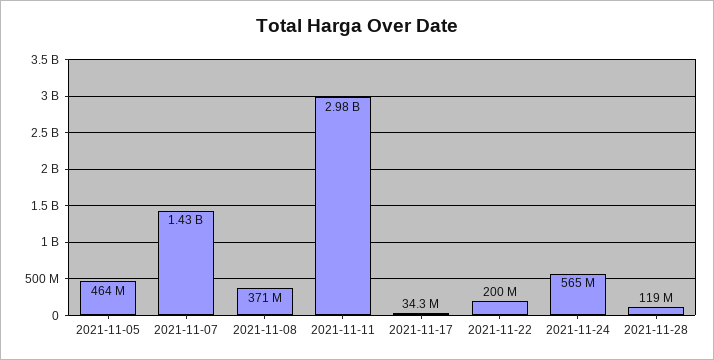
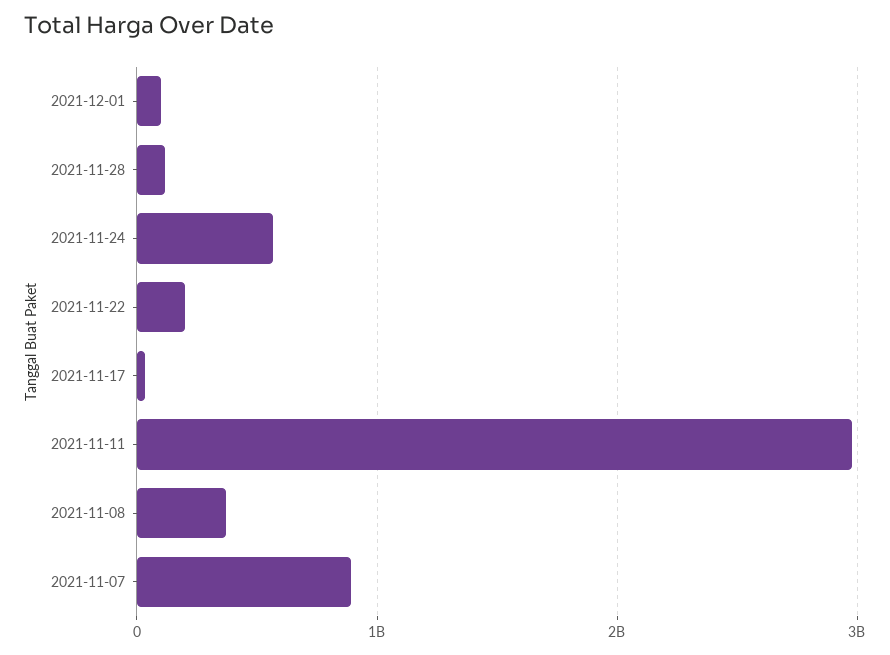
2021-11-05: 464000000 -> none
2021-11-07: 1430000000 -> 900000000
2021-12-01: none -> 100000000

